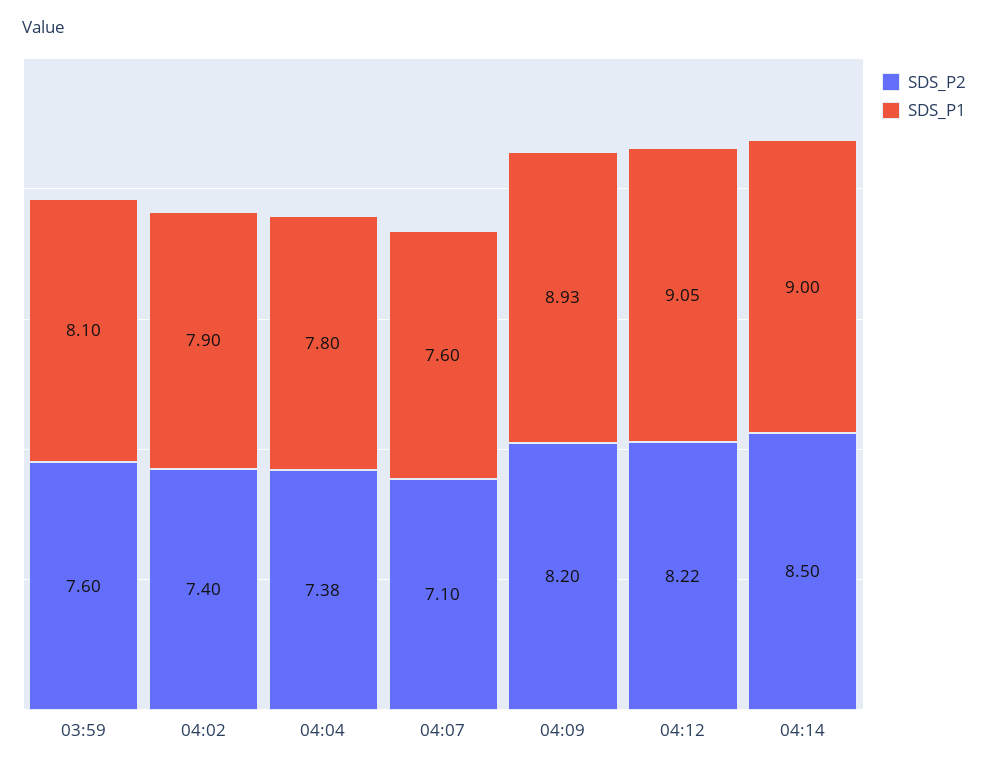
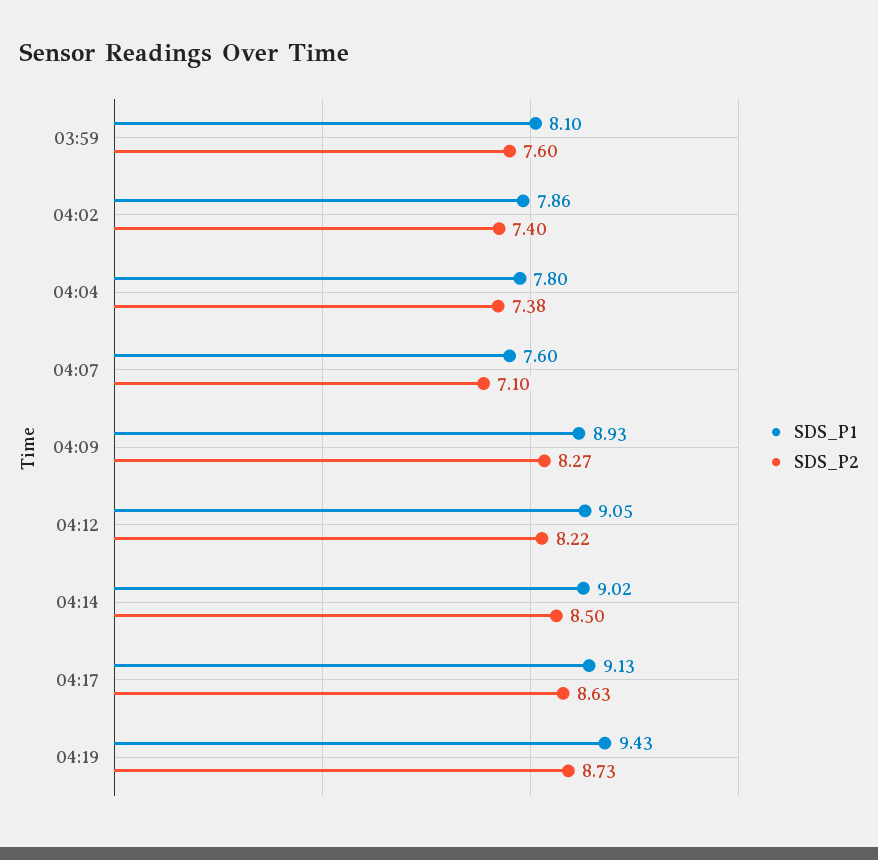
SDS_P1, 04:02: 7.9 -> 7.86
SDS_P2, 04:09: 8.2 -> 8.27
SDS_P1, 04:14: 9 -> 9.02
SDS_P1, 04:17: none -> 9.13
SDS_P2, 04:17: none -> 8.63
SDS_P1, 04:19: none -> 9.43
SDS_P2, 04:19: none -> 8.73

